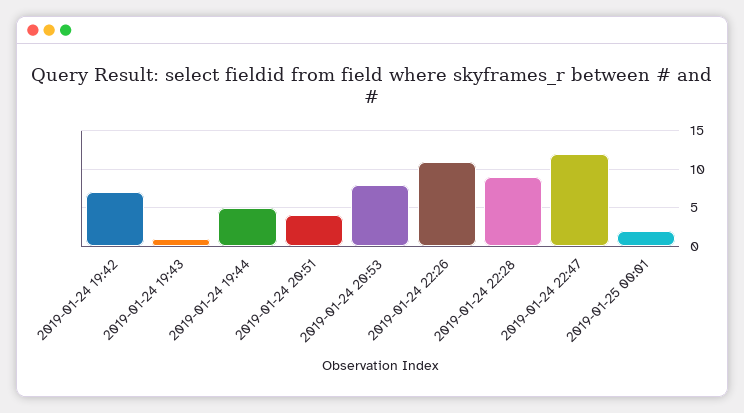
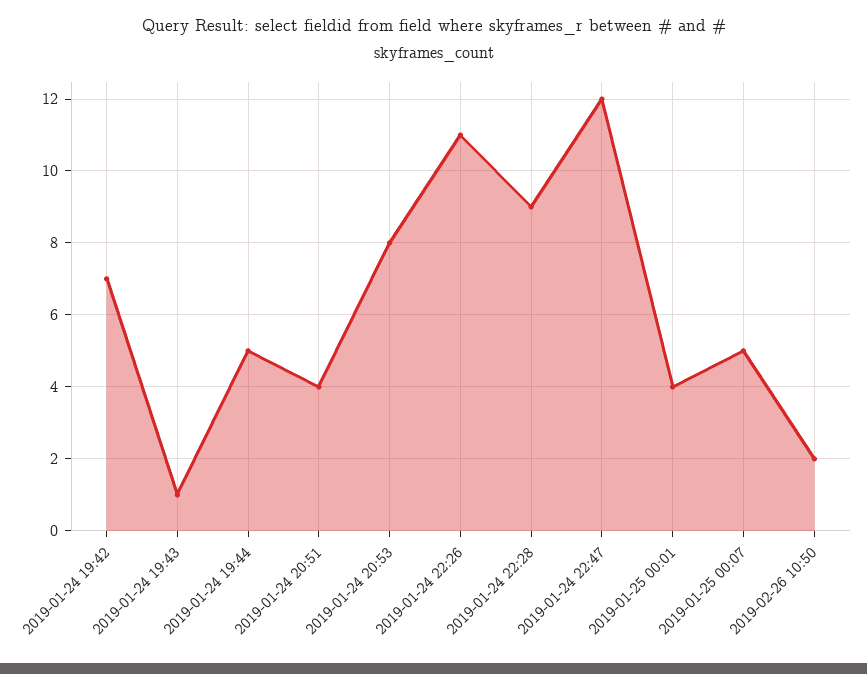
2019-01-25 00:01: 2 -> 4
2019-01-25 00:07: none -> 5
2019-02-26 10:50: none -> 2

